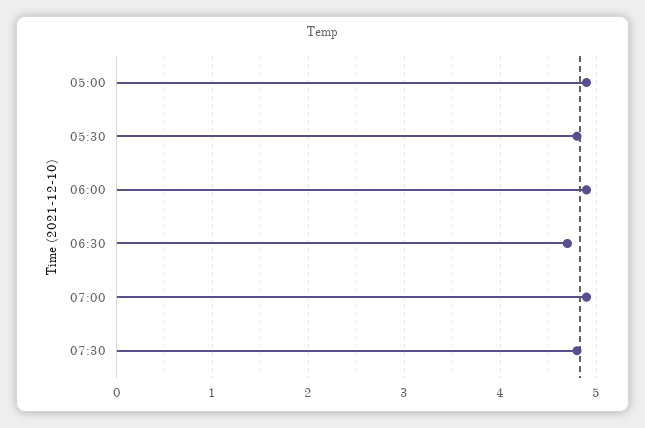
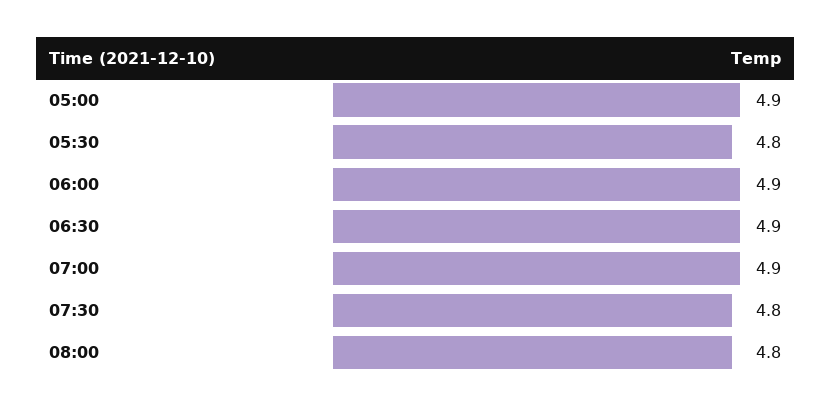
06:30: 4.7 -> 4.9
08:00: none -> 4.8

